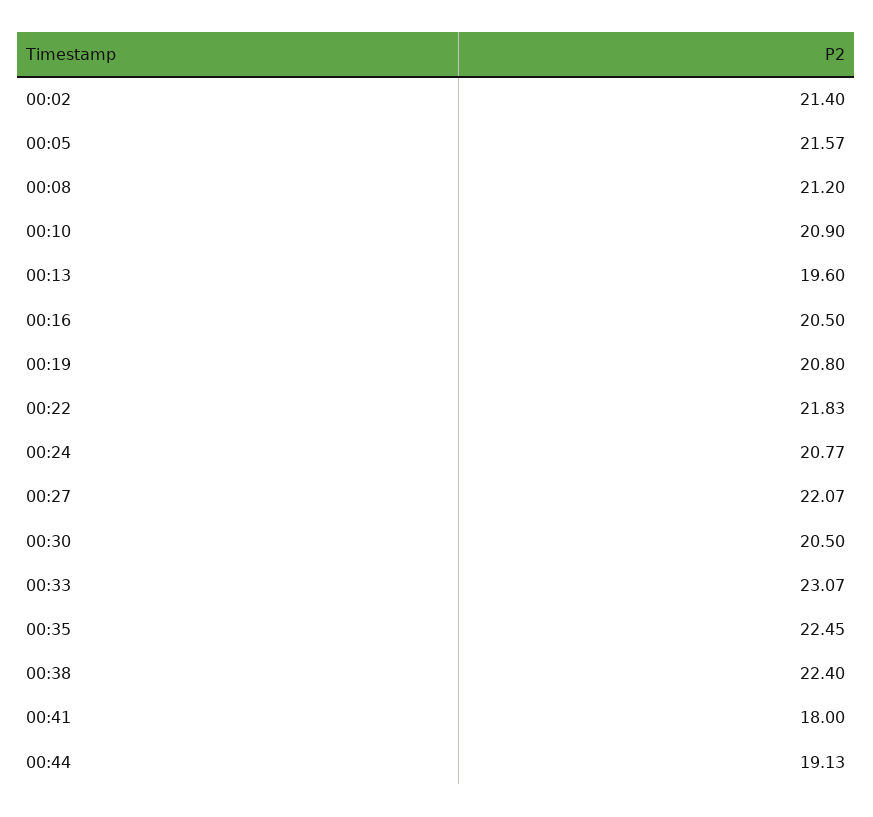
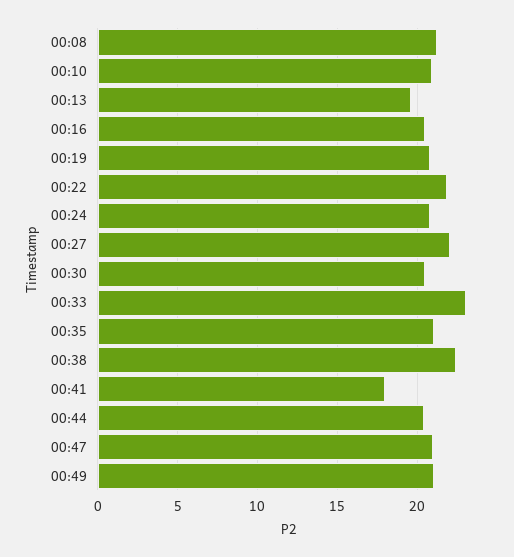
00:02: 21.4 -> none
00:05: 21.57 -> none
00:35: 22.45 -> 21
00:44: 19.13 -> 20.5
00:47: none -> 21
00:49: none -> 21

